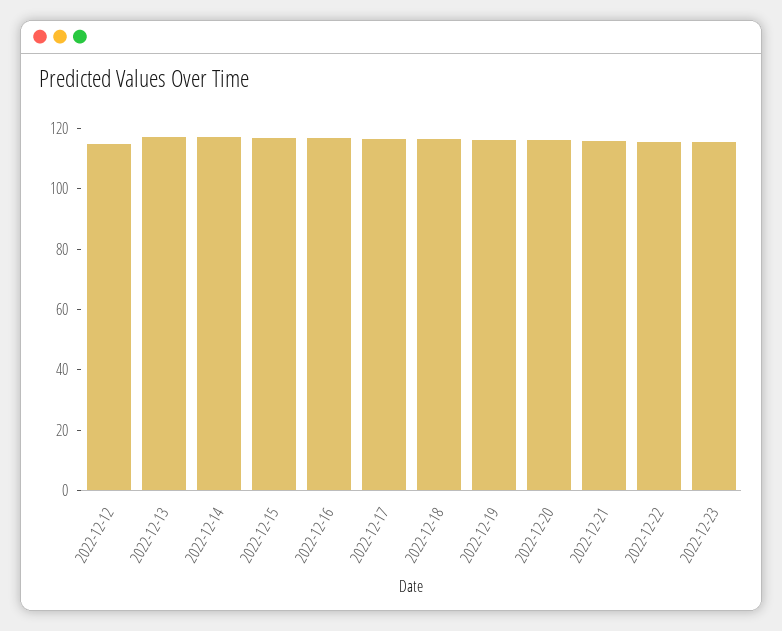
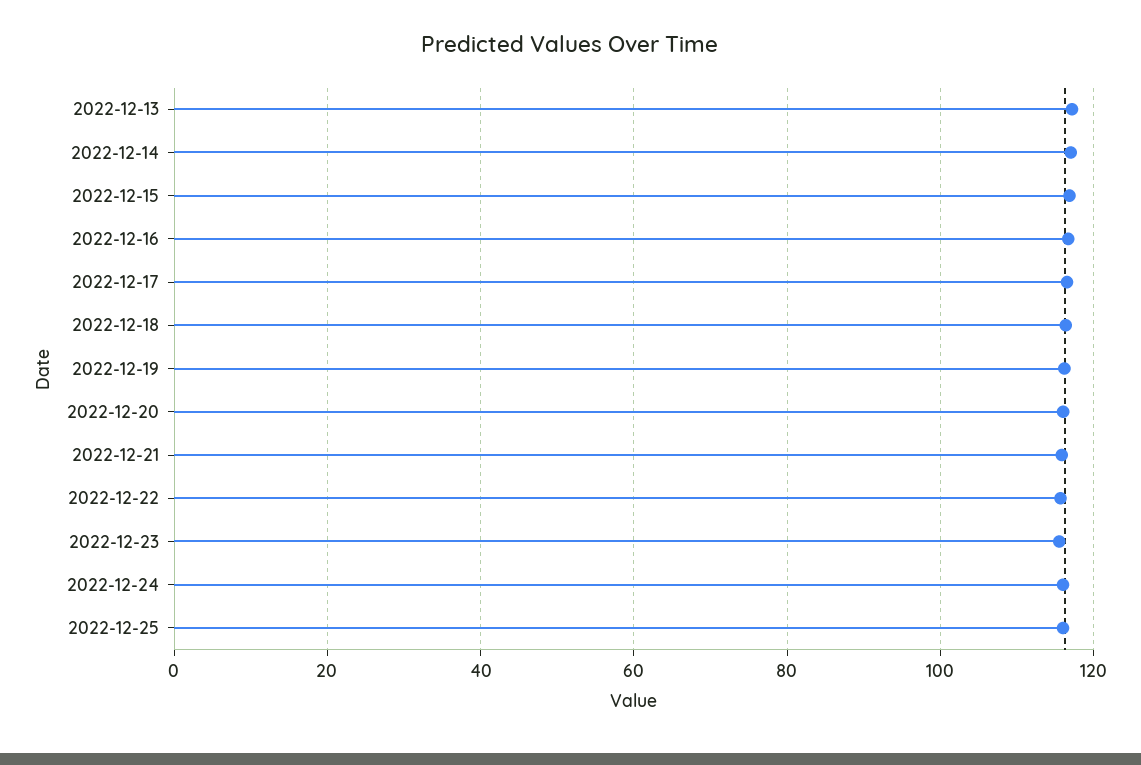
2022-12-12: 115 -> none
2022-12-24: none -> 116
2022-12-25: none -> 116

